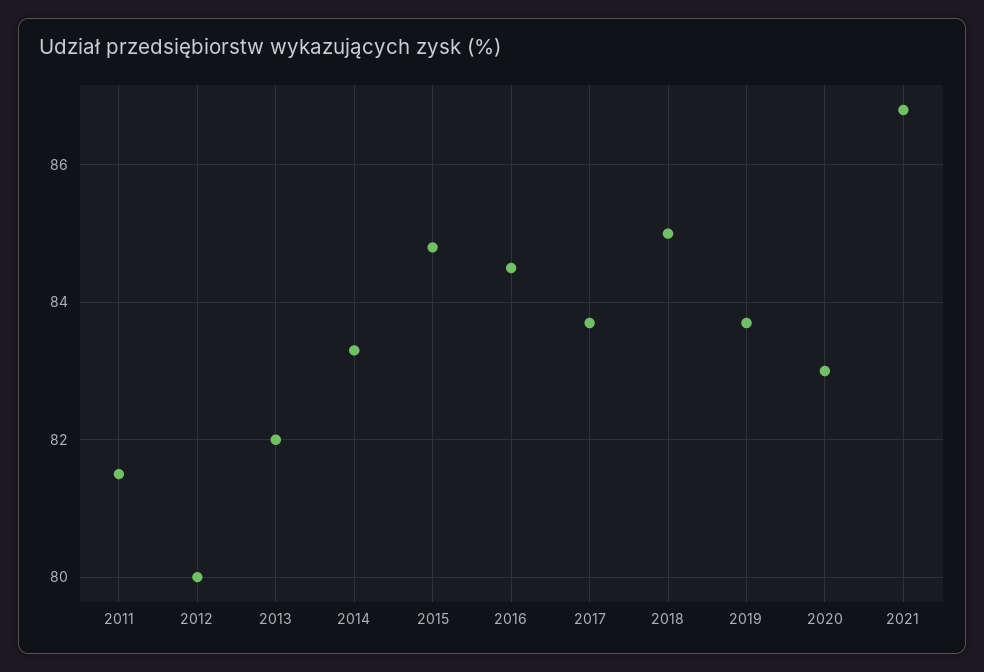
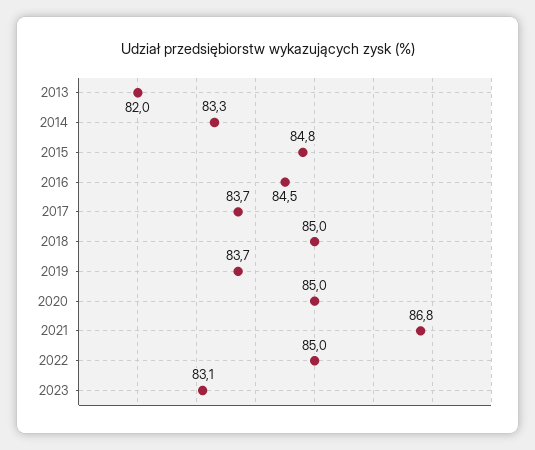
2011: 81.5 -> none
2012: 80 -> none
2020: 83 -> 85
2022: none -> 85
2023: none -> 83.1

